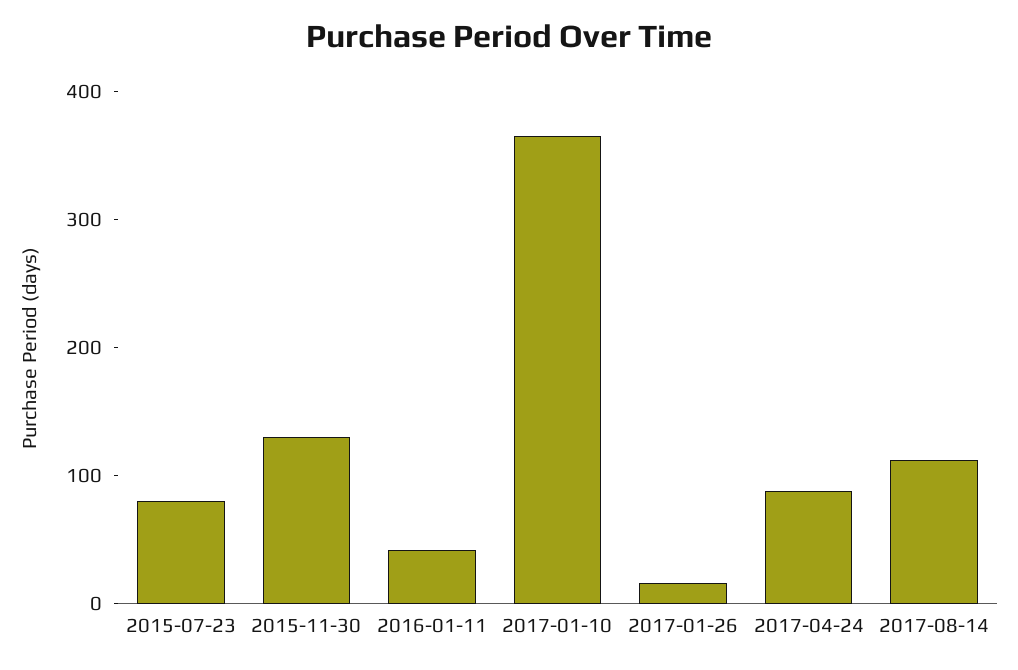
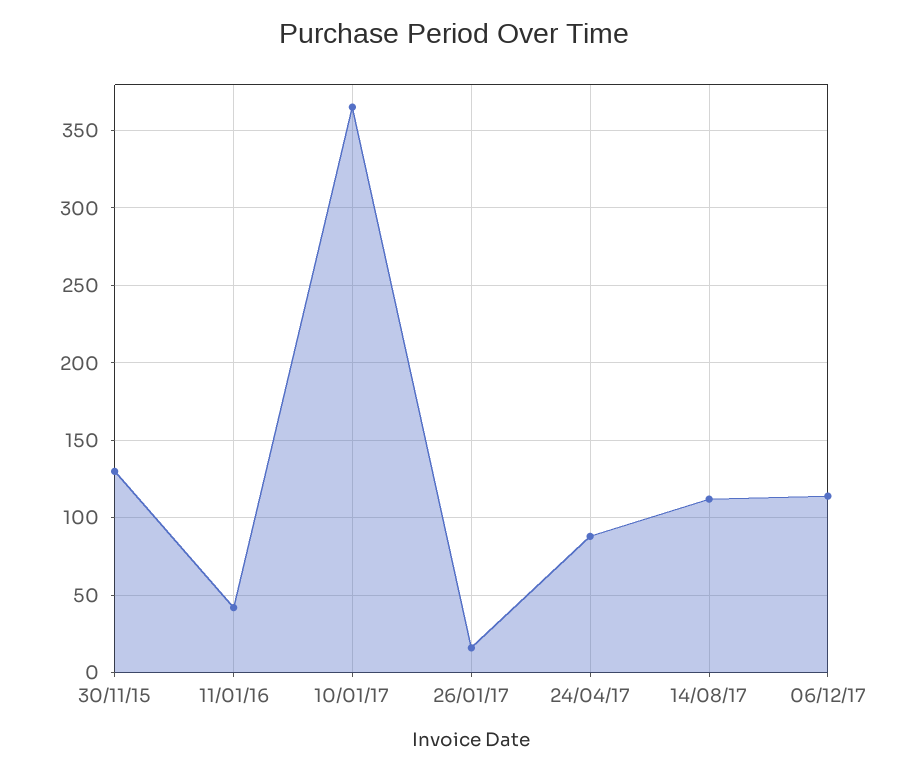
2015-07-23: 80 -> none
06/12/17: none -> 115

